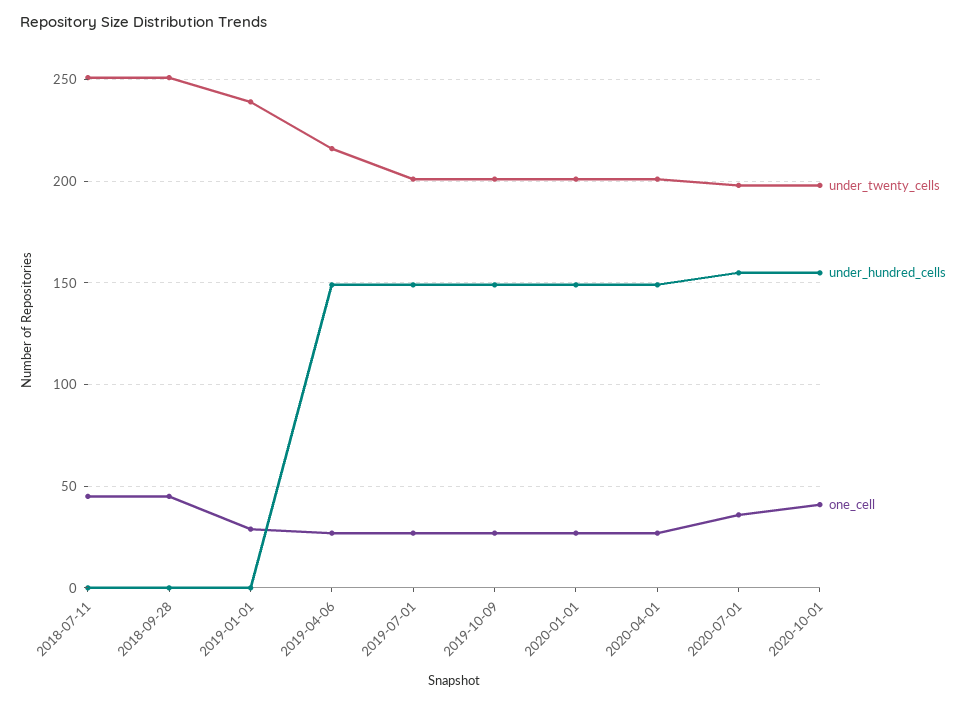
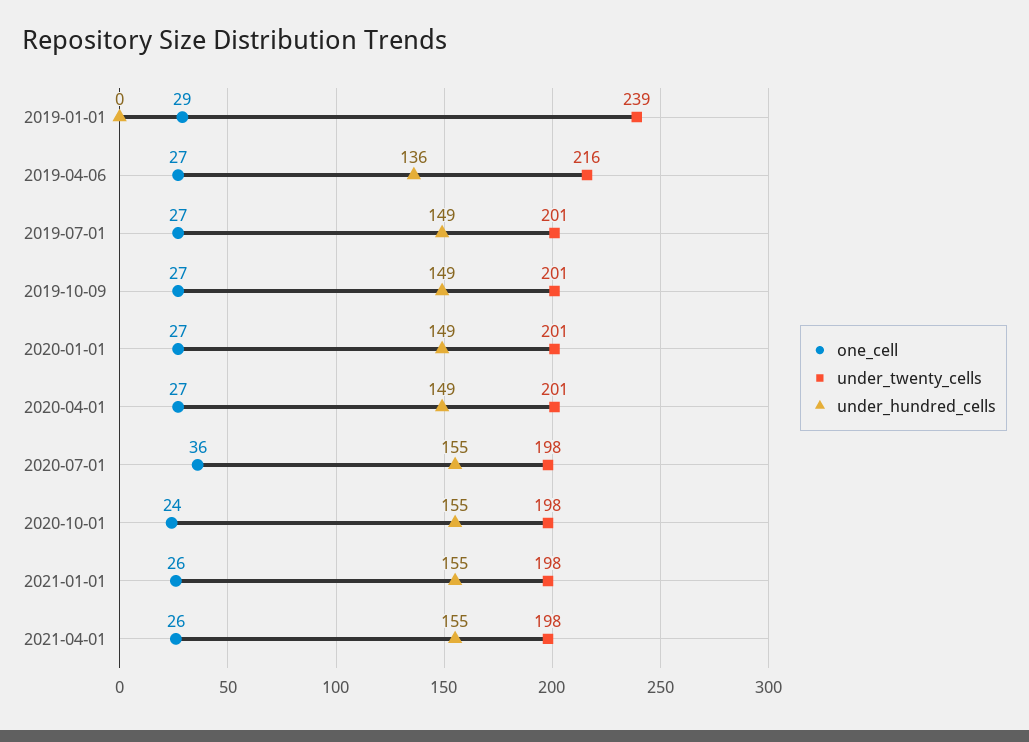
under_twenty_cells, 2018-07-11: 250 -> none
under_hundred_cells, 2018-07-11: 0 -> none
one_cell, 2018-07-11: 45 -> none
under_twenty_cells, 2018-09-28: 250 -> none
under_hundred_cells, 2018-09-28: 0 -> none
one_cell, 2018-09-28: 45 -> none
under_hundred_cells, 2019-04-06: 150 -> 136
one_cell, 2020-10-01: 40 -> 24
one_cell, 2021-01-01: none -> 26
under_twenty_cells, 2021-01-01: none -> 198
under_hundred_cells, 2021-01-01: none -> 155
one_cell, 2021-04-01: none -> 26
under_twenty_cells, 2021-04-01: none -> 198
under_hundred_cells, 2021-04-01: none -> 155

